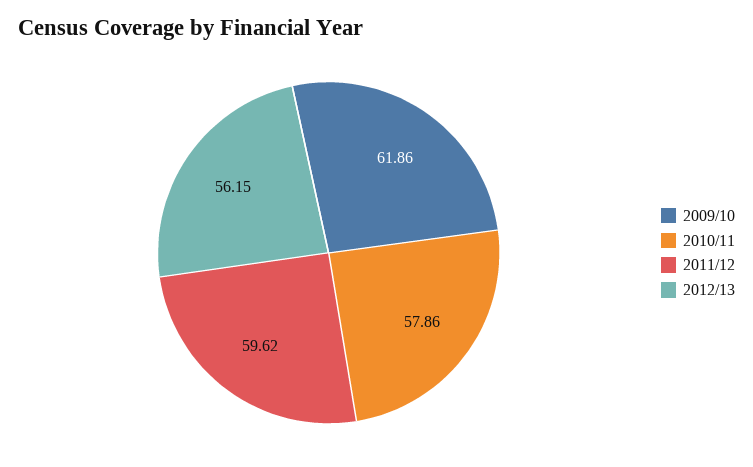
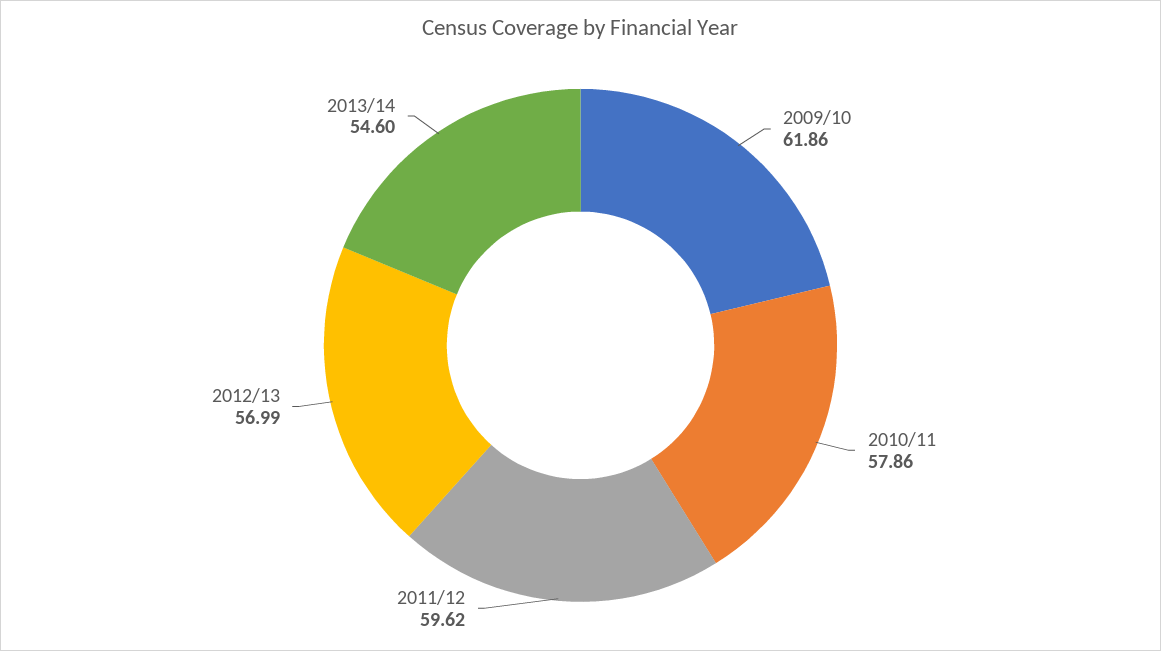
2012/13: 56.15 -> 56.99
2013/14: none -> 54.6

